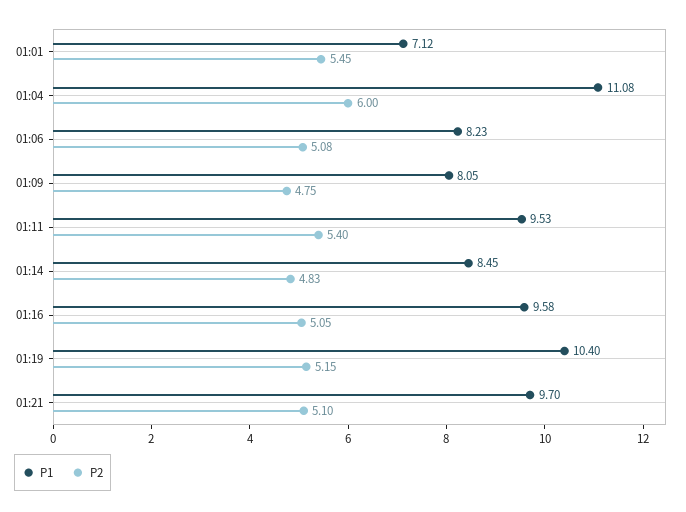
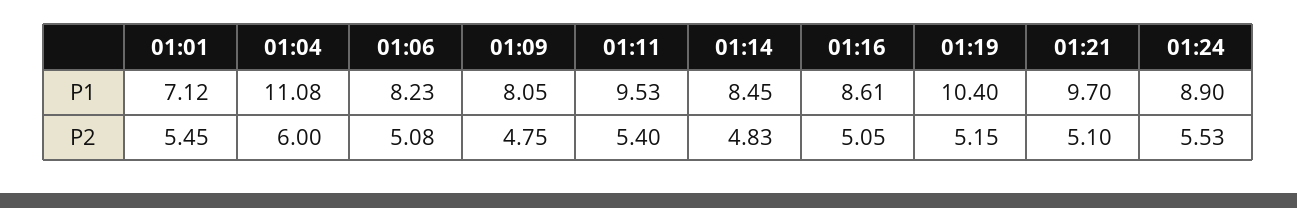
P1, 01:16: 9.58 -> 8.61
P1, 01:24: none -> 8.9
P2, 01:24: none -> 5.53

